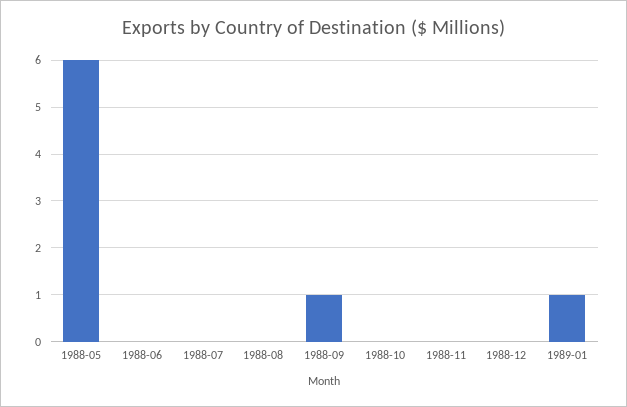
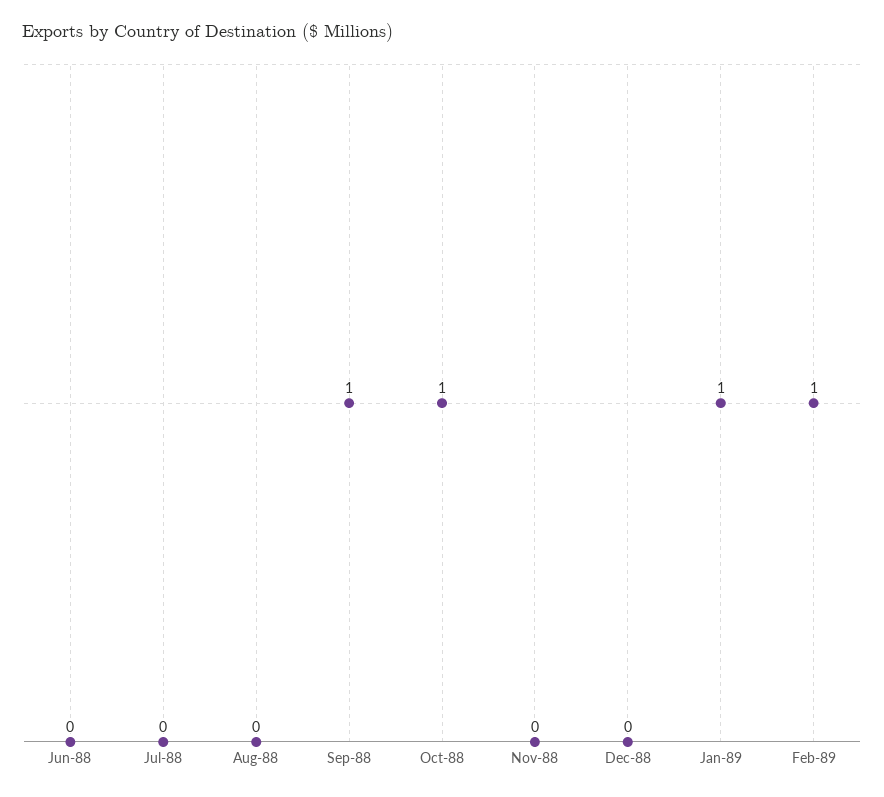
1988-05: 6 -> none
1988-10: 0 -> 1
Feb-89: none -> 1

